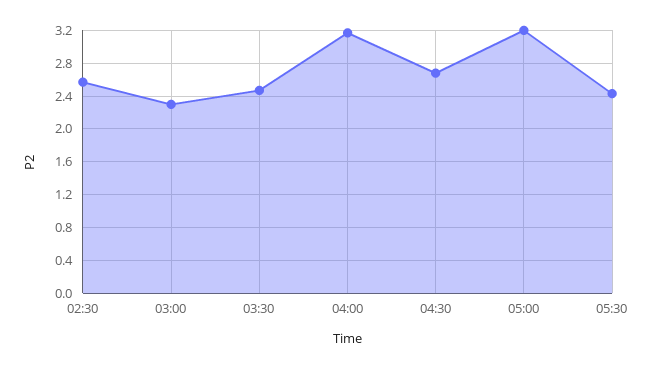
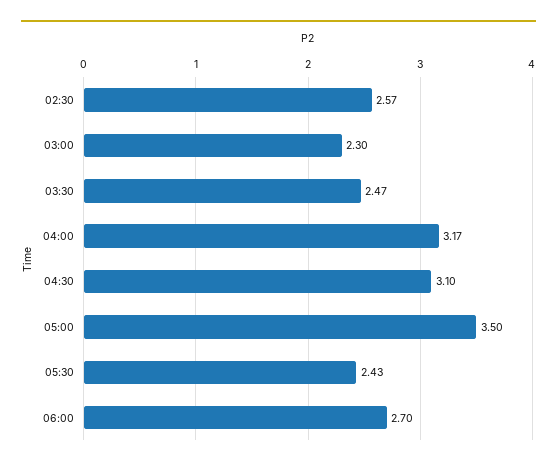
04:30: 2.7 -> 3.1
05:00: 3.2 -> 3.5
06:00: none -> 2.7

